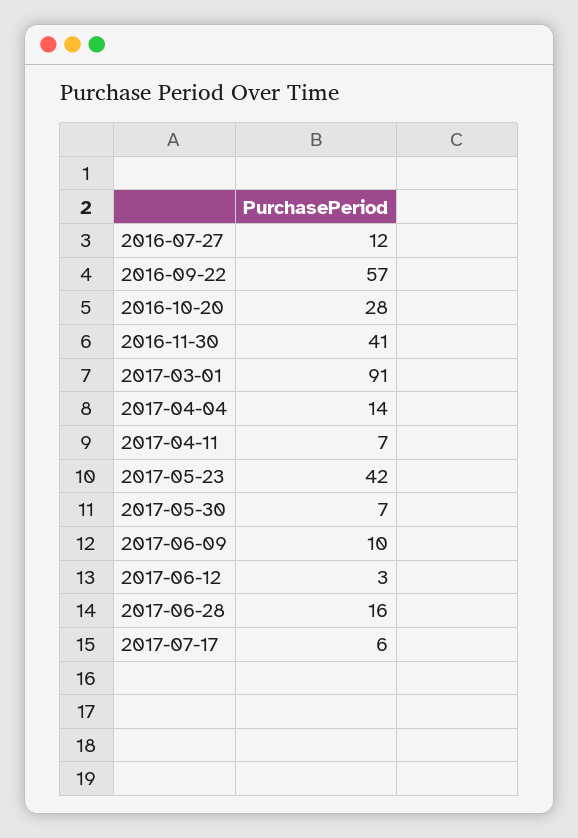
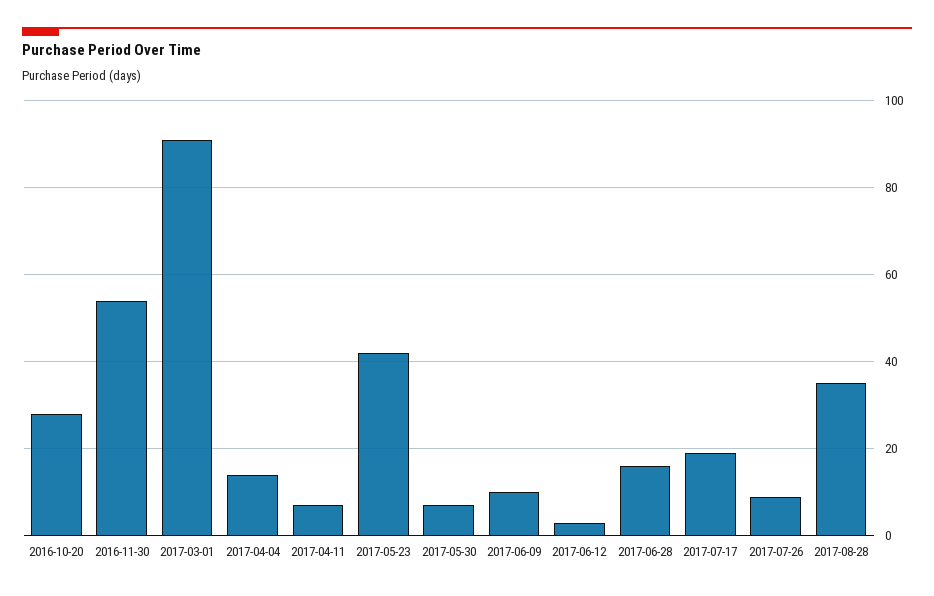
2016-07-27: 12 -> none
2016-09-22: 57 -> none
2016-11-30: 41 -> 55
2017-07-17: 6 -> 20
2017-07-26: none -> 10
2017-08-28: none -> 35

